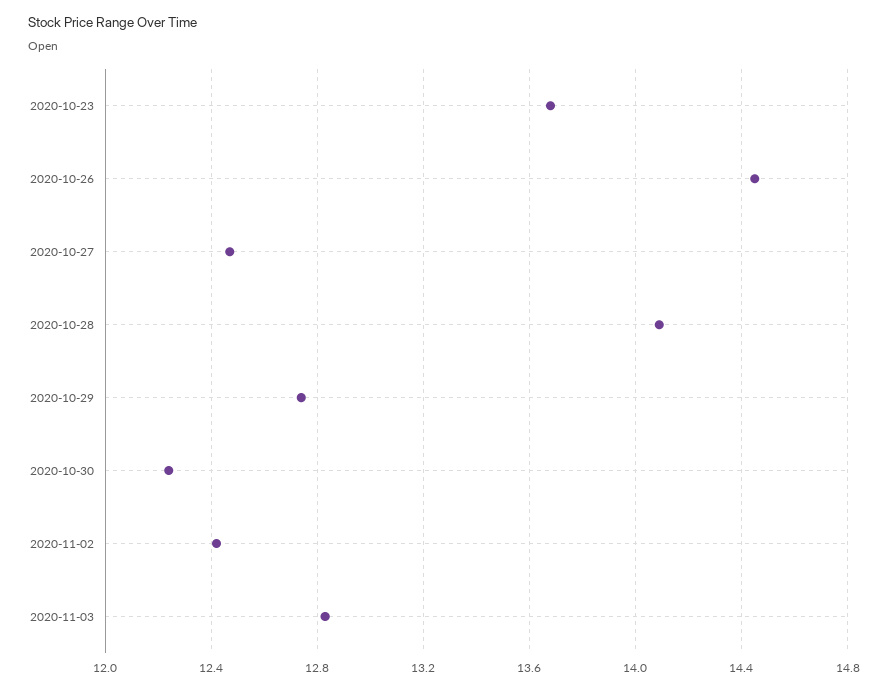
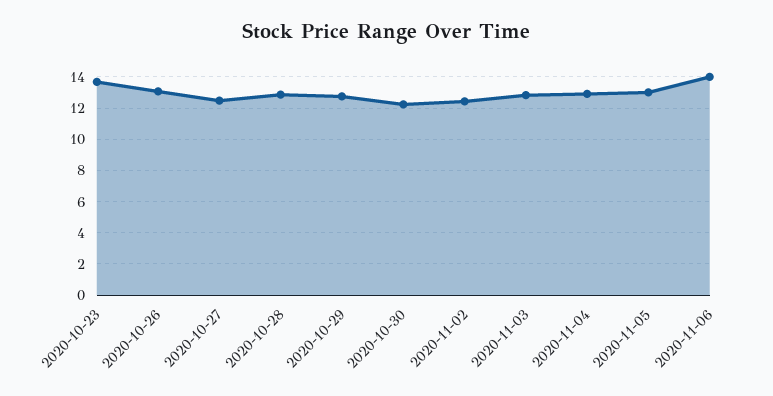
2020-10-26: 14.45 -> 13
2020-10-28: 14.1 -> 13
2020-11-04: none -> 13
2020-11-05: none -> 13
2020-11-06: none -> 14

